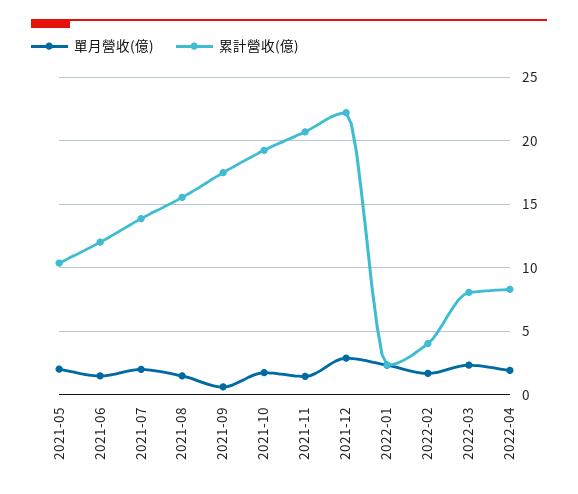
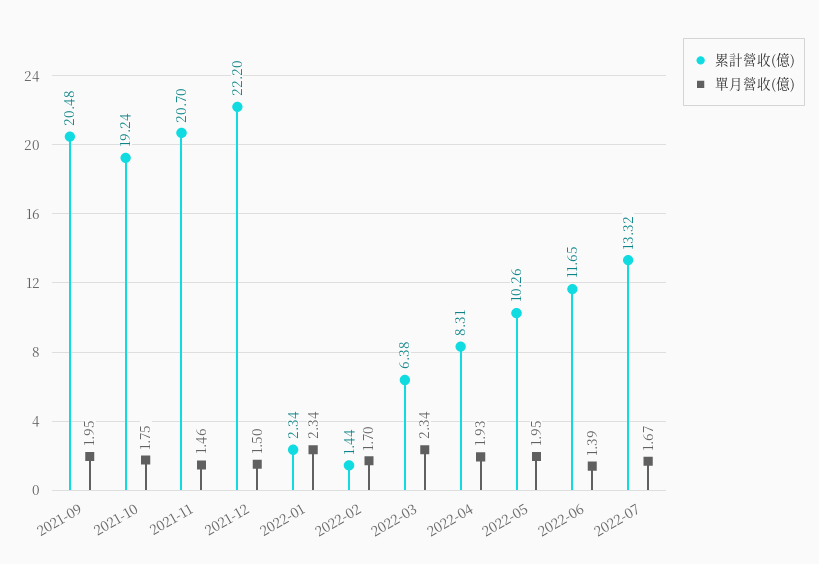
單月營收(億), 2021-05: 2 -> none
累計營收(億), 2021-05: 10.5 -> none
單月營收(億), 2021-06: 1.5 -> none
累計營收(億), 2021-06: 12 -> none
單月營收(億), 2021-07: 2 -> none
累計營收(億), 2021-07: 14 -> none
單月營收(億), 2021-08: 1.5 -> none
累計營收(億), 2021-08: 15.5 -> none
單月營收(億), 2021-09: 0.5 -> 1.95
累計營收(億), 2021-09: 17.5 -> 20.48
單月營收(億), 2021-12: 3 -> 1.5
累計營收(億), 2022-02: 4 -> 1.44
累計營收(億), 2022-03: 8 -> 6.38
累計營收(億), 2022-05: none -> 10.26
單月營收(億), 2022-05: none -> 1.95
累計營收(億), 2022-06: none -> 11.65
單月營收(億), 2022-06: none -> 1.39
累計營收(億), 2022-07: none -> 13.32
單月營收(億), 2022-07: none -> 1.67

